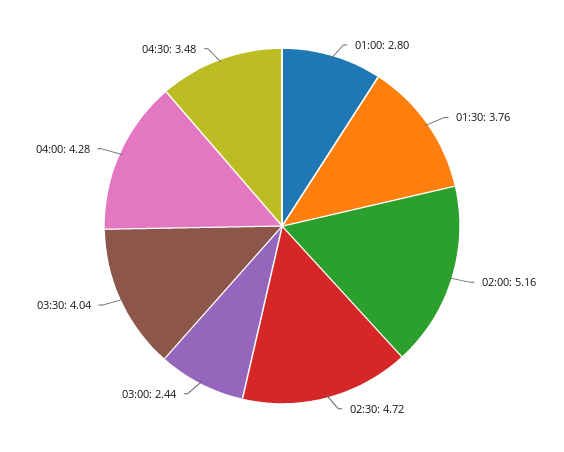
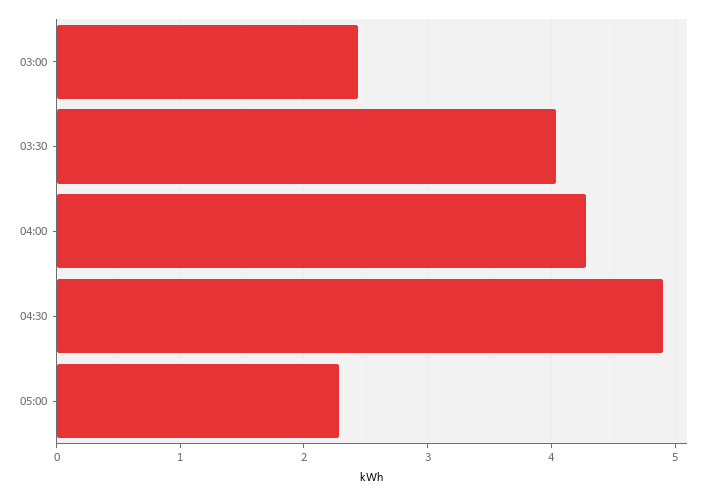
01:00: 2.8 -> none
01:30: 3.76 -> none
02:00: 5.16 -> none
02:30: 4.72 -> none
04:30: 3.48 -> 4.9
05:00: none -> 2.3

